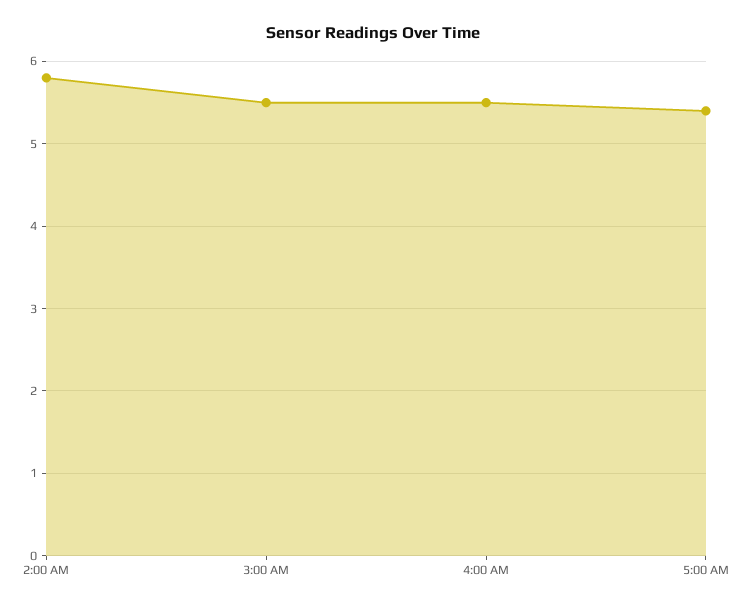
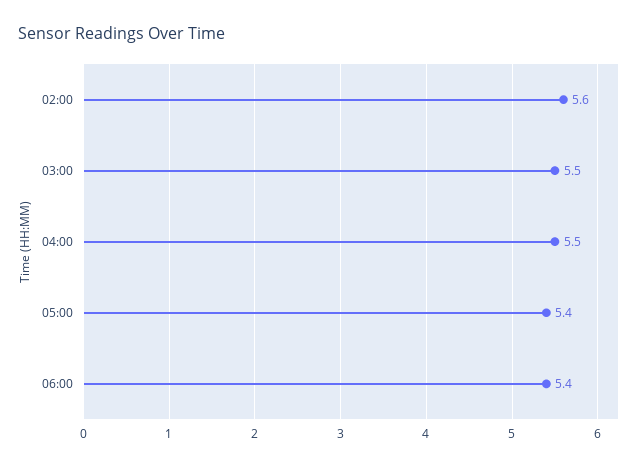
2:00 AM: 5.8 -> 5.6
06:00: none -> 5.4

